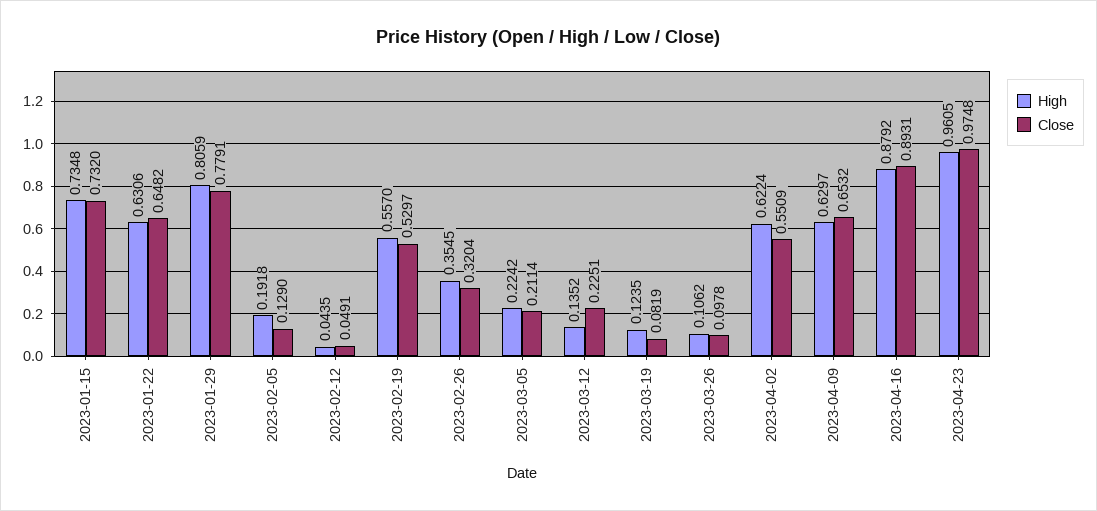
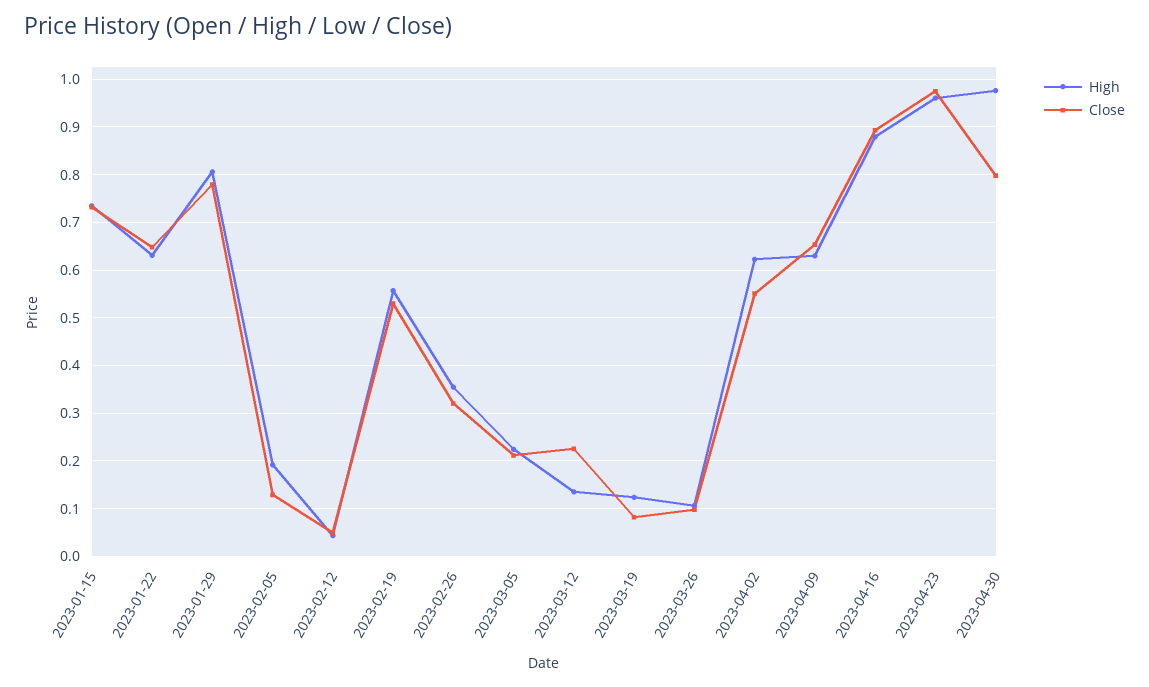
High, 2023-04-30: none -> 0.98
Close, 2023-04-30: none -> 0.8

